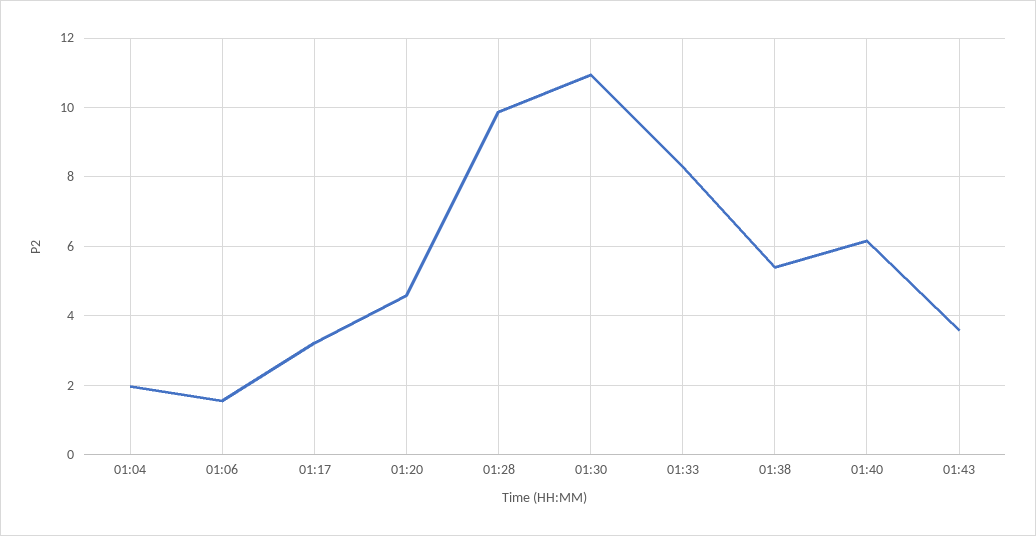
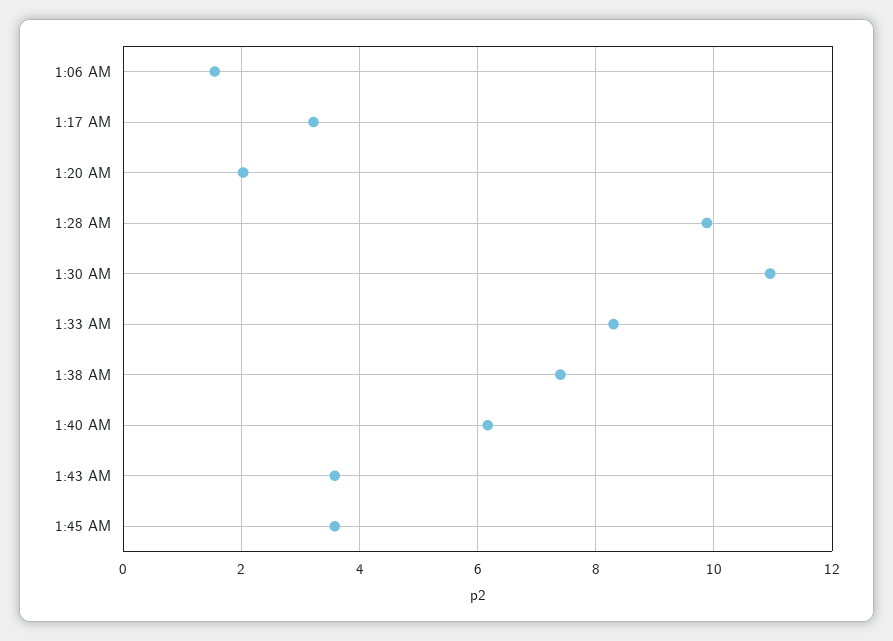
01:04: 2 -> none
01:20: 4.6 -> 2
01:38: 5.4 -> 7.4
1:45 AM: none -> 3.6

